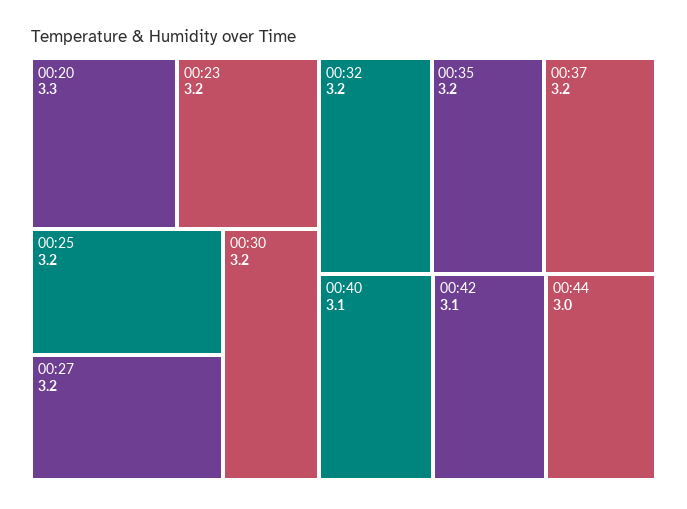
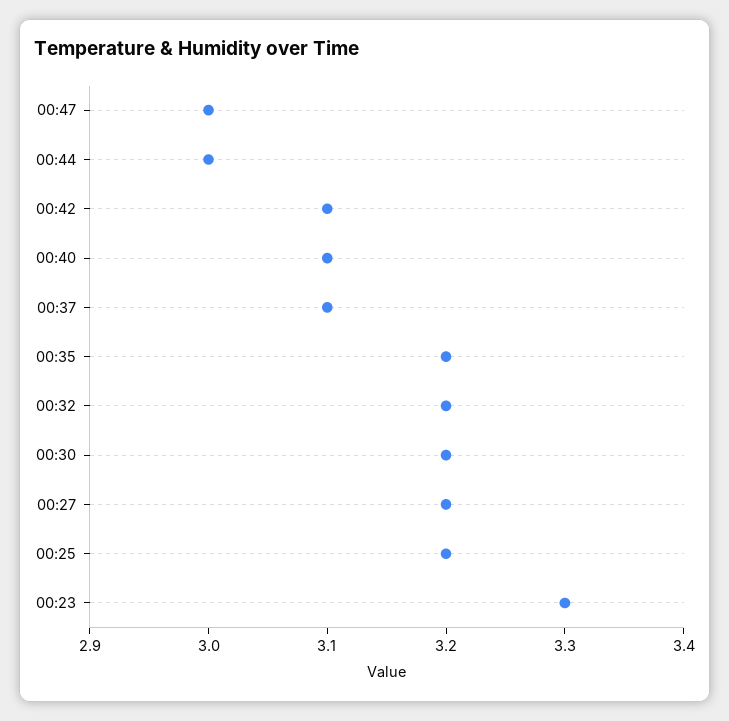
00:20: 3.3 -> none
00:23: 3.2 -> 3.3
00:37: 3.2 -> 3.1
00:47: none -> 3

